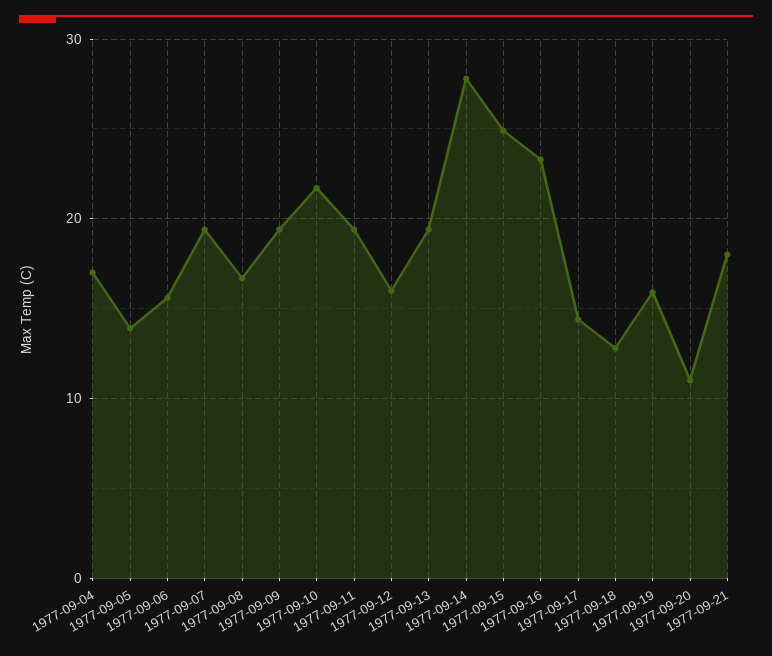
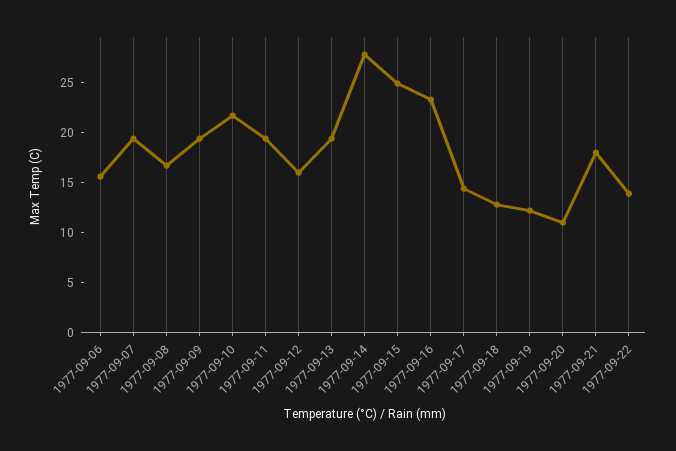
1977-09-04: 17 -> none
1977-09-05: 14 -> none
1977-09-19: 16 -> 12
1977-09-22: none -> 14

